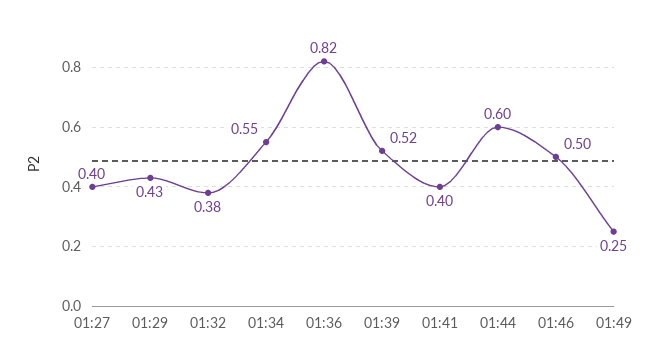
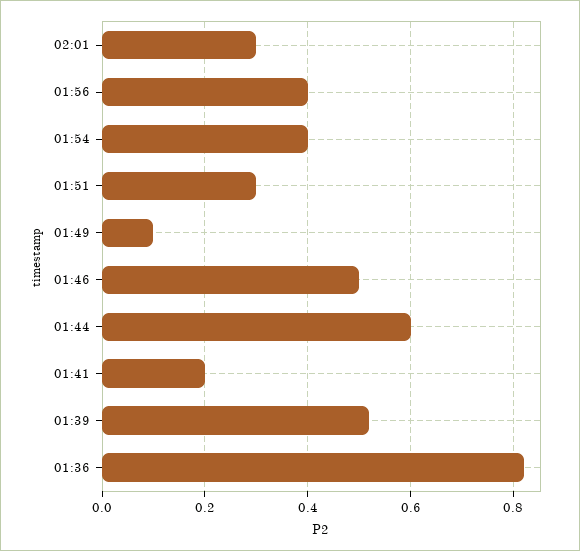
01:27: 0.4 -> none
01:29: 0.43 -> none
01:32: 0.38 -> none
01:34: 0.55 -> none
01:41: 0.4 -> 0.2
01:49: 0.25 -> 0.1
02:01: none -> 0.3
01:56: none -> 0.4
01:54: none -> 0.4
01:51: none -> 0.3

